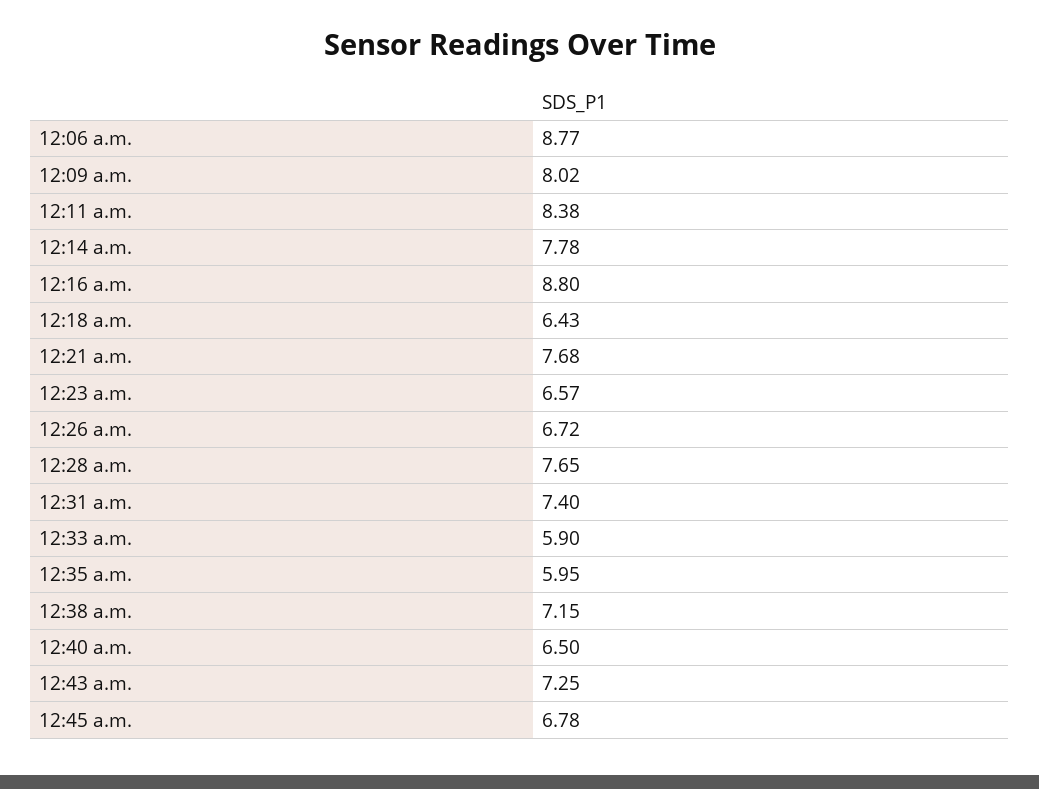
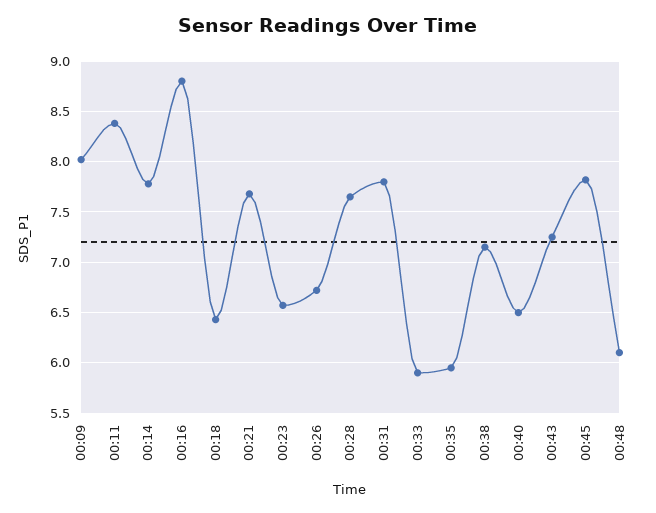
12:06 a.m.: 8.77 -> none
12:31 a.m.: 7.4 -> 7.8
12:45 a.m.: 6.78 -> 7.8
00:48: none -> 6.1

